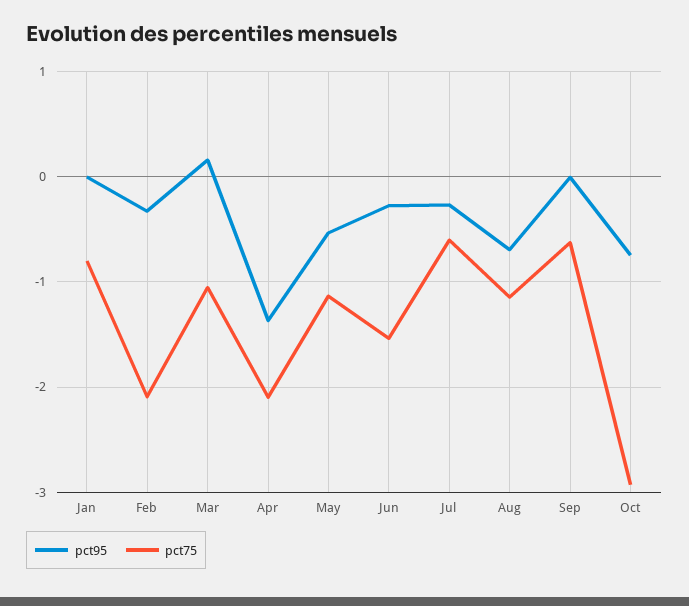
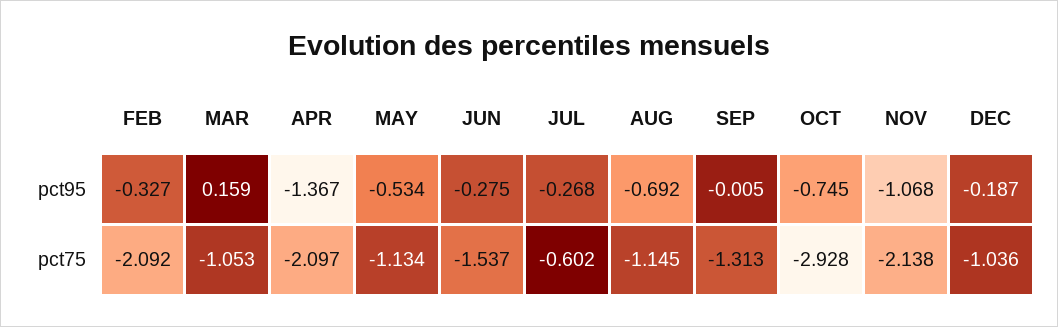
pct95, Jan: 0 -> none
pct75, Jan: -0.8 -> none
pct75, Sep: -0.6 -> -1.313
pct95, NOV: none -> -1.068
pct95, DEC: none -> -0.187
pct75, NOV: none -> -2.138
pct75, DEC: none -> -1.036

